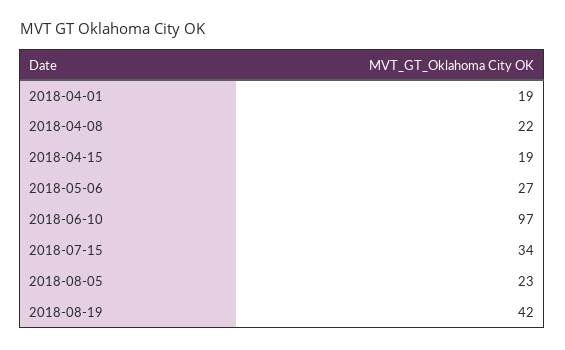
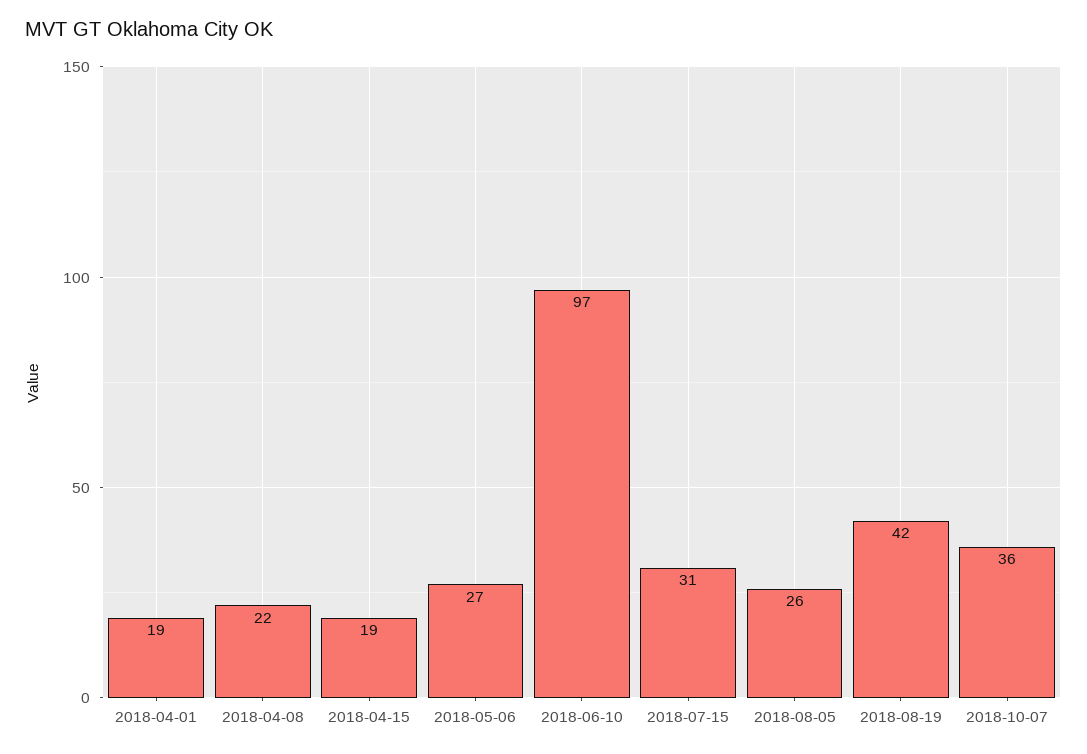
2018-07-15: 34 -> 31
2018-08-05: 23 -> 26
2018-10-07: none -> 36

